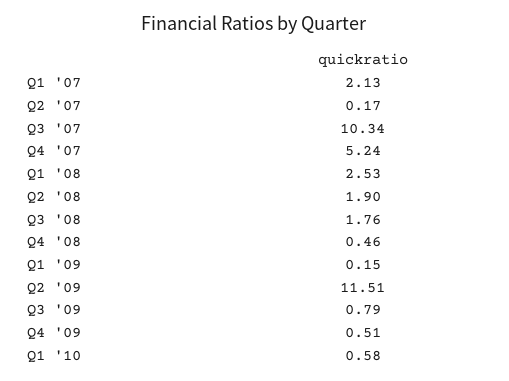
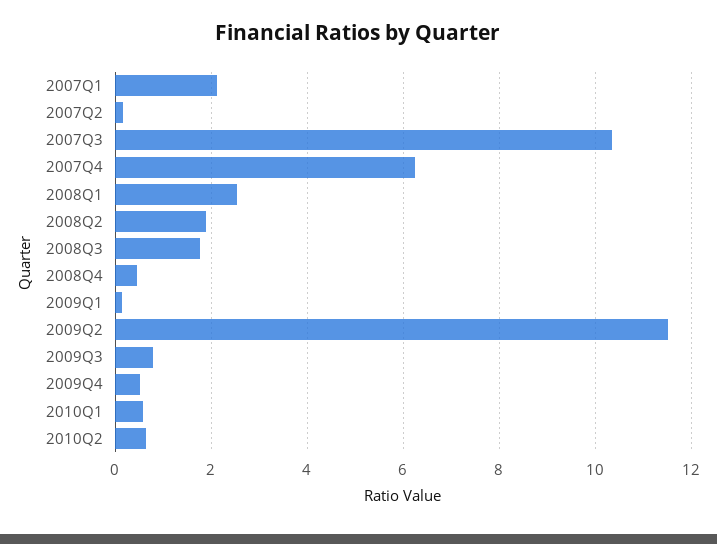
Q4 '07: 5.24 -> 6.2
2010Q2: none -> 0.6

